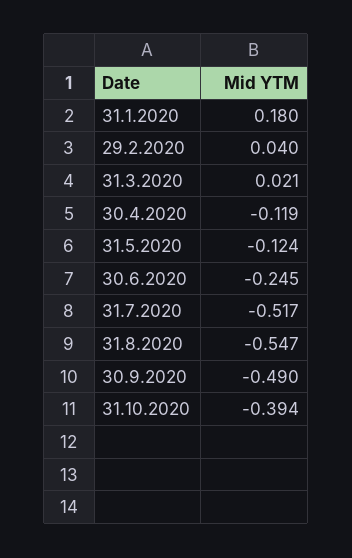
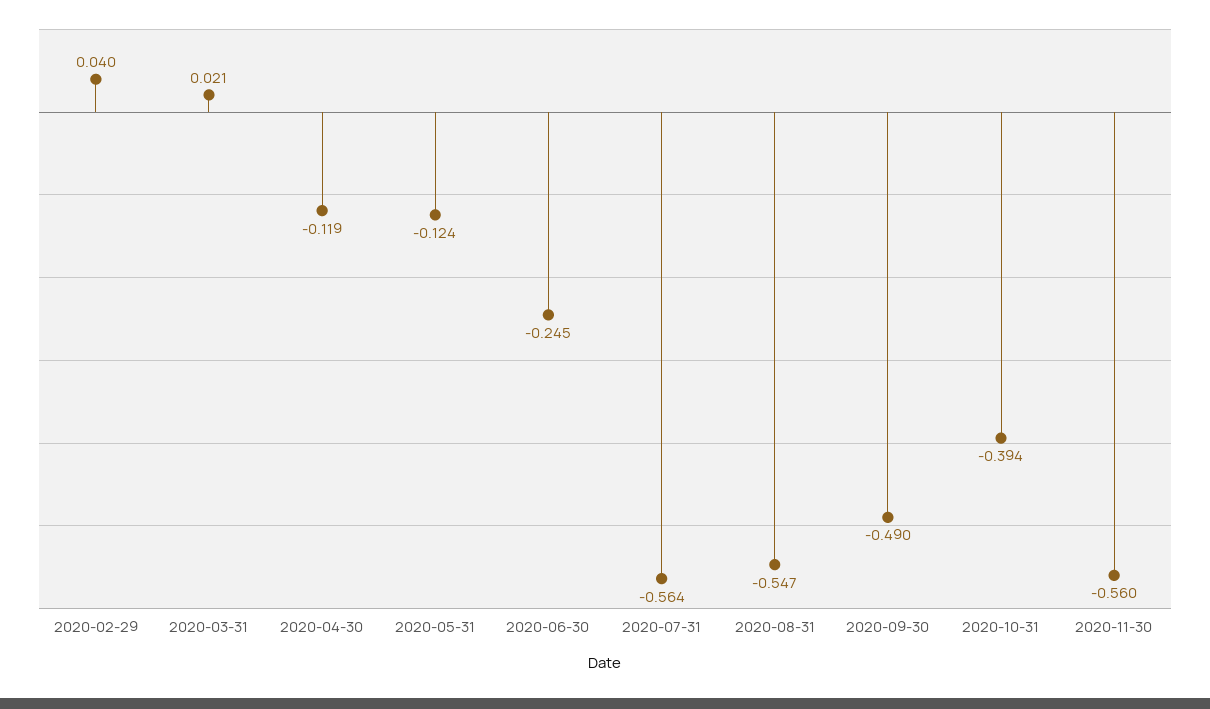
31.1.2020: 0.18 -> none
31.7.2020: -0.517 -> -0.564
2020-11-30: none -> -0.56

